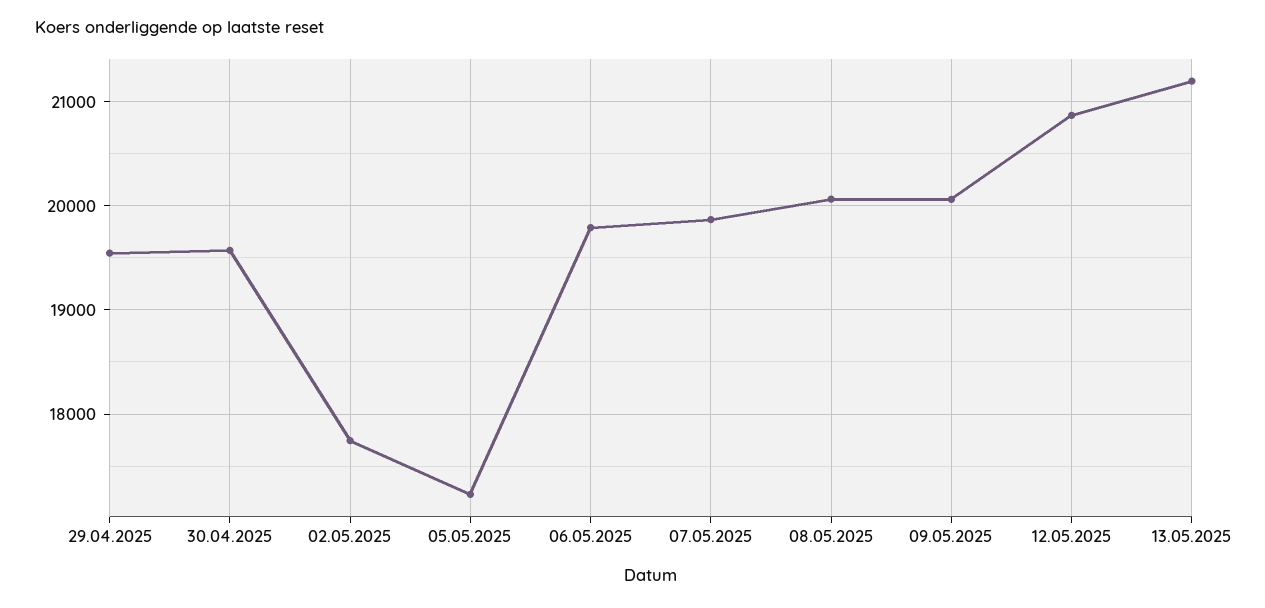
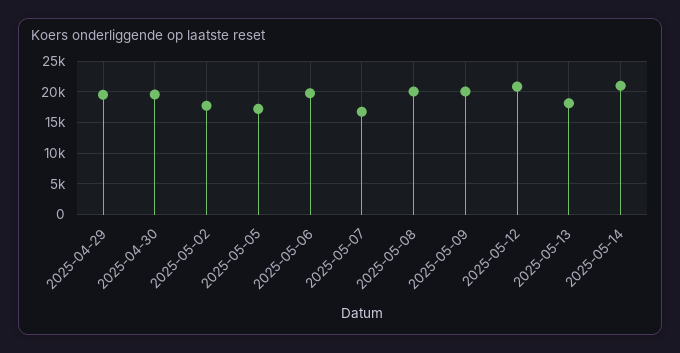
07.05.2025: 19900 -> 17000
13.05.2025: 21200 -> 18000
2025-05-14: none -> 21000

